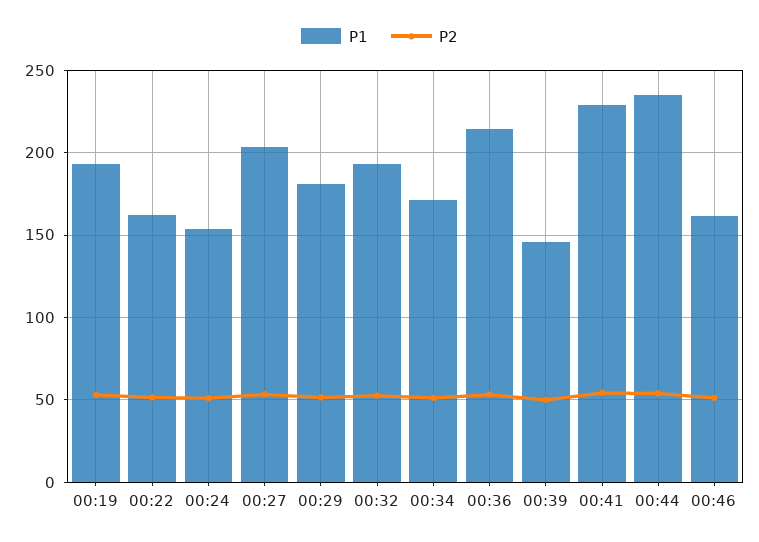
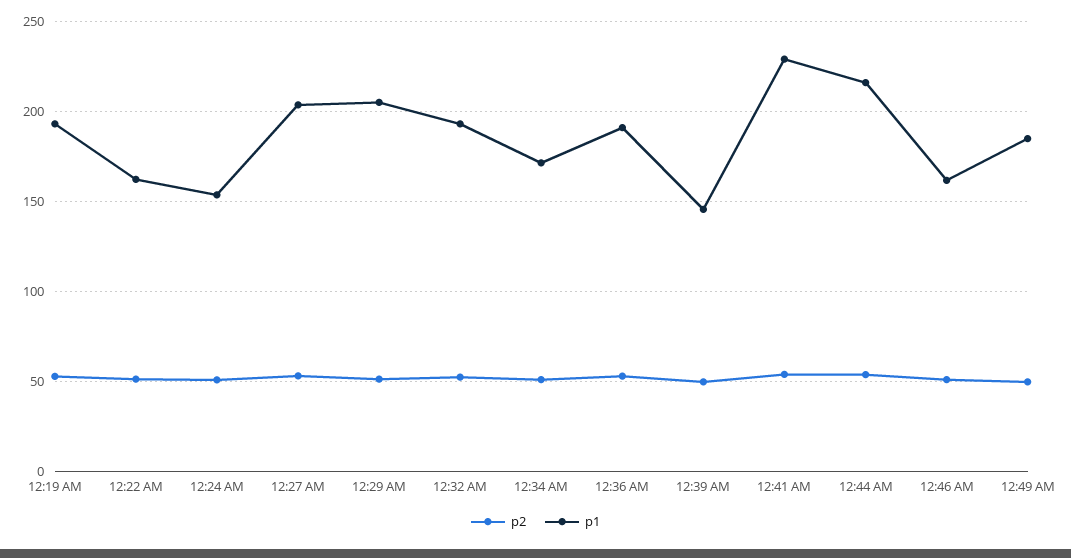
P1, 00:29: 180 -> 205
P1, 00:36: 215 -> 190
P1, 00:44: 235 -> 215
P2, 12:49 AM: none -> 50
P1, 12:49 AM: none -> 185

